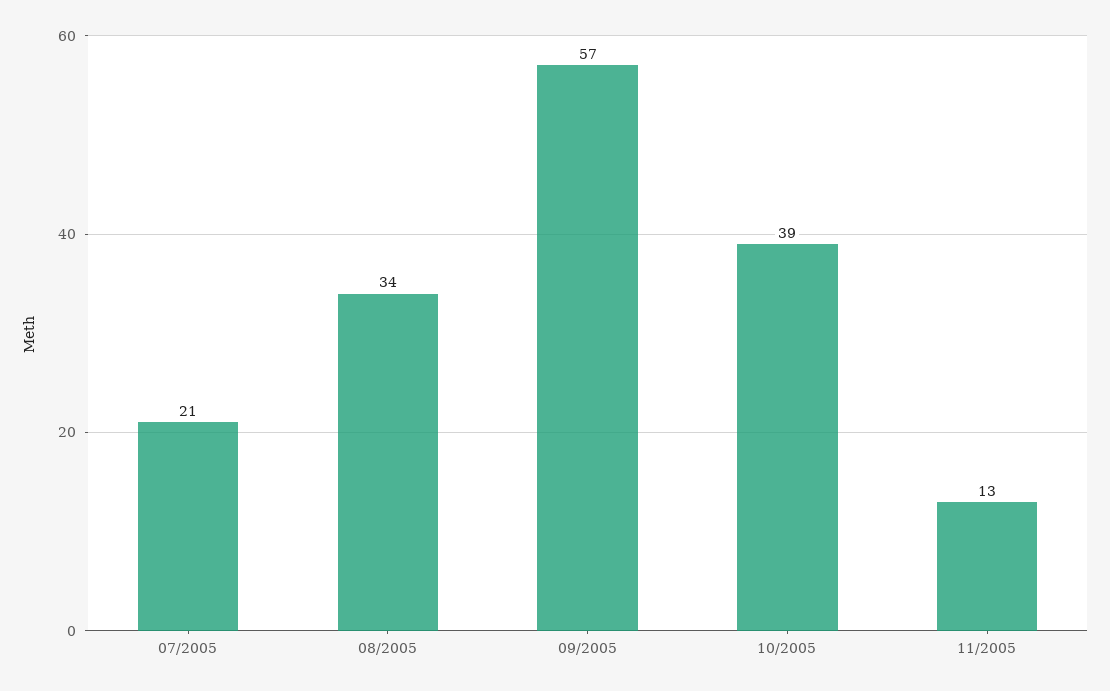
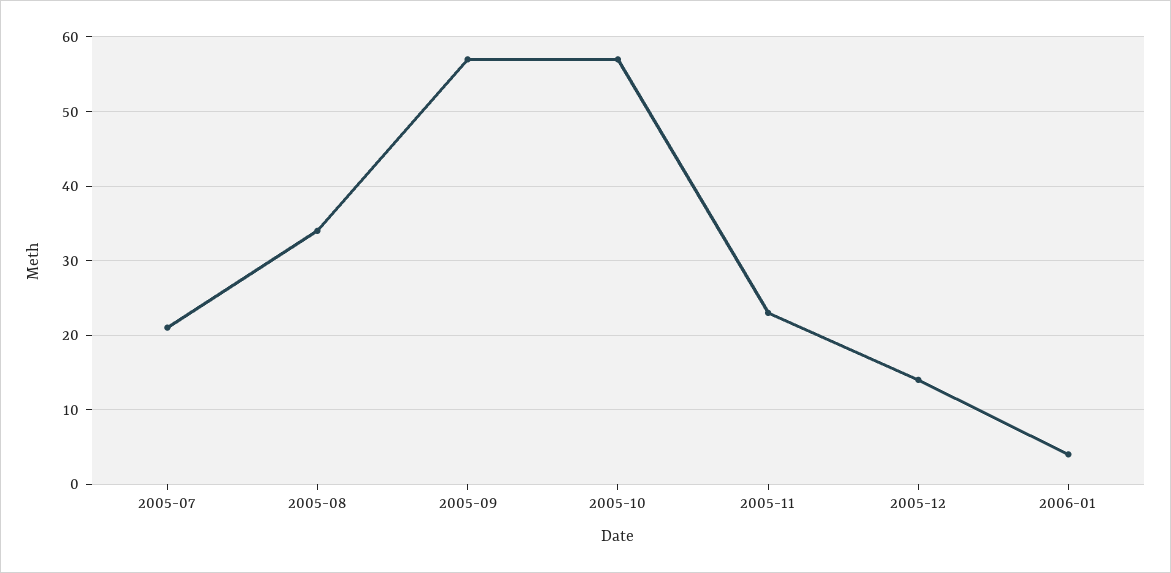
10/2005: 39 -> 57
11/2005: 13 -> 23
2005-12: none -> 14
2006-01: none -> 4

